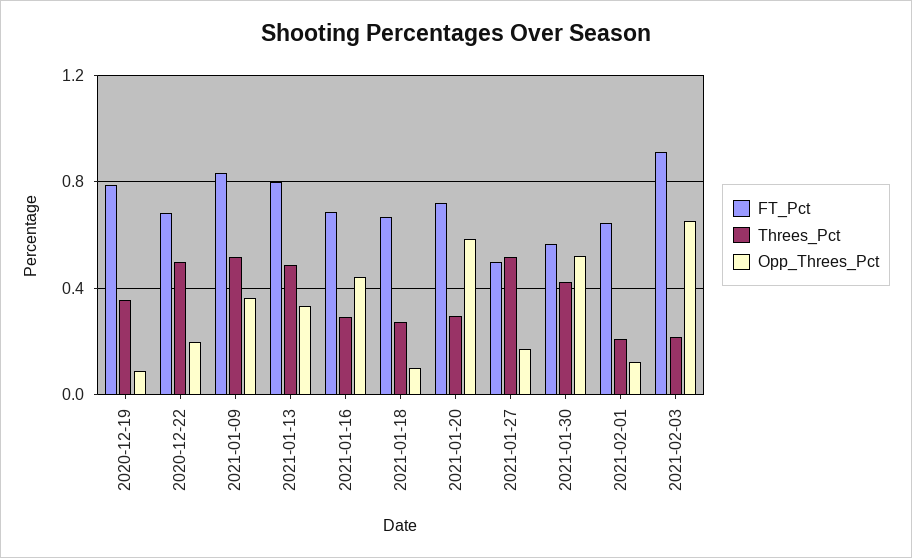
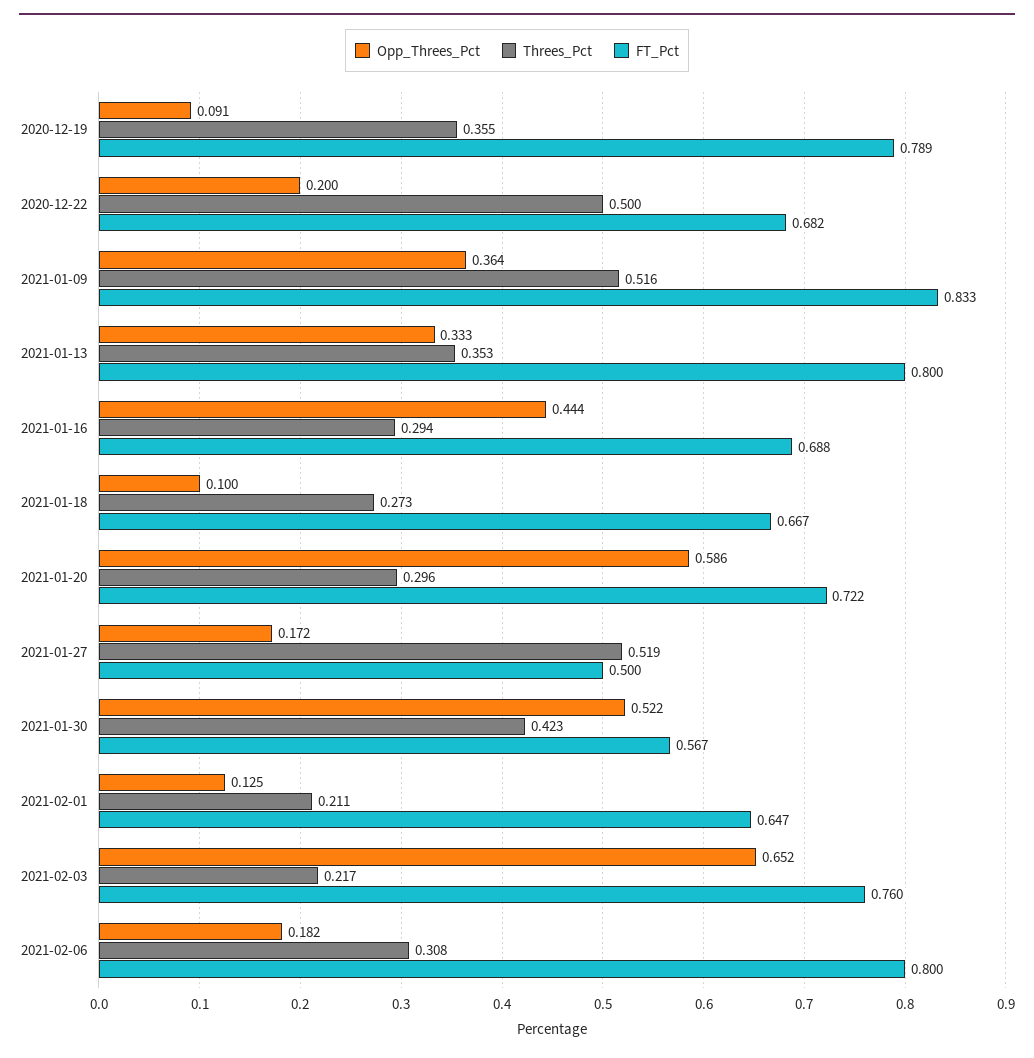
Threes_Pct, 2021-01-13: 0.5 -> 0.353
FT_Pct, 2021-02-03: 0.9 -> 0.76
Opp_Threes_Pct, 2021-02-06: none -> 0.182
Threes_Pct, 2021-02-06: none -> 0.308
FT_Pct, 2021-02-06: none -> 0.8

